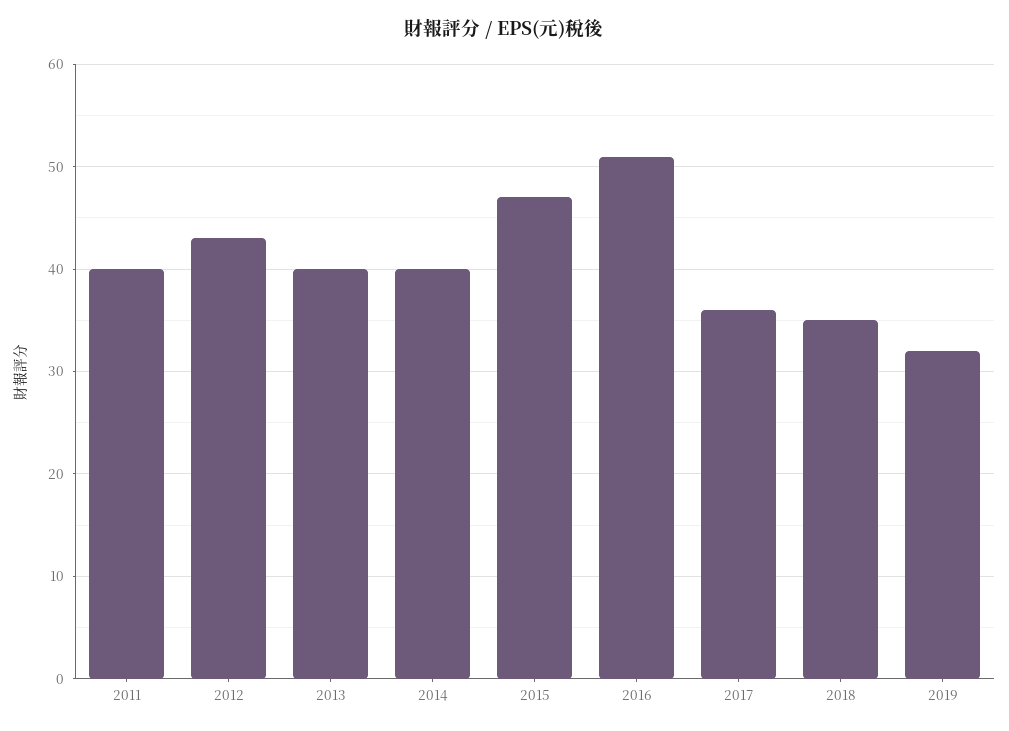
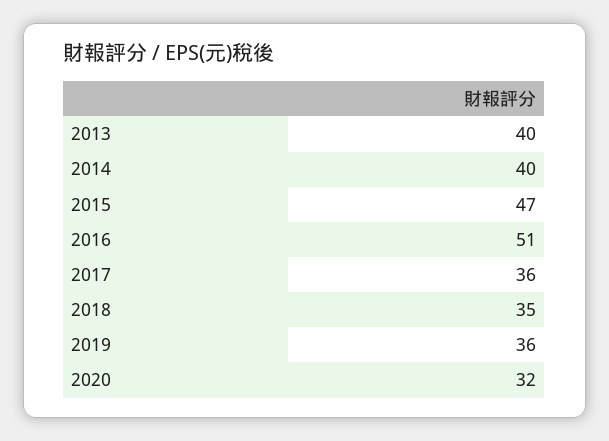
2011: 40 -> none
2012: 43 -> none
2019: 32 -> 36
2020: none -> 32

